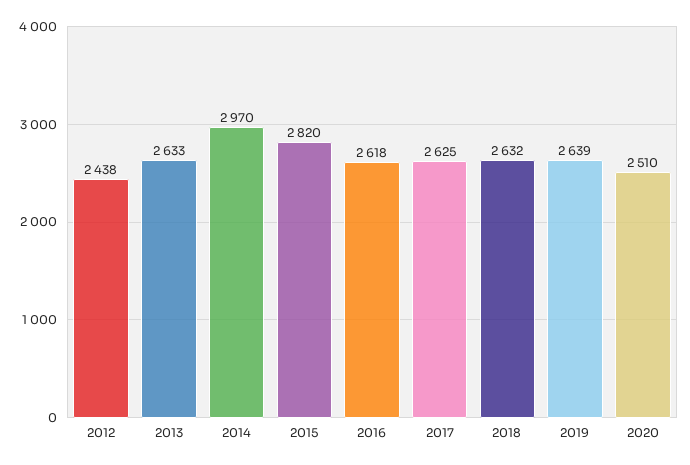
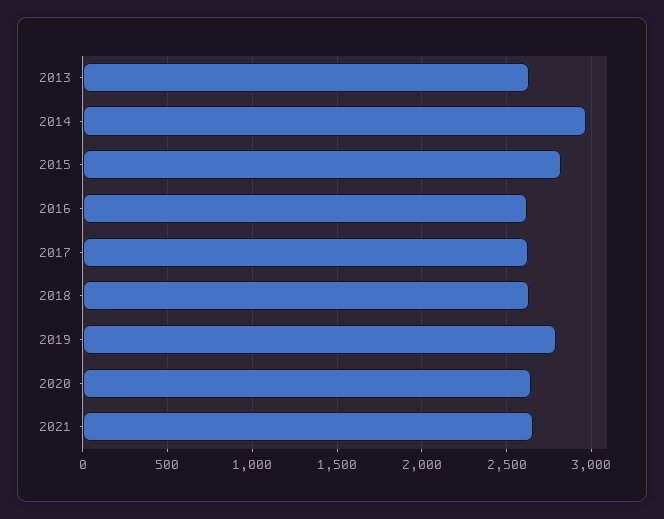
2012: 2438 -> none
2019: 2639 -> 2800
2020: 2510 -> 2650
2021: none -> 2650

